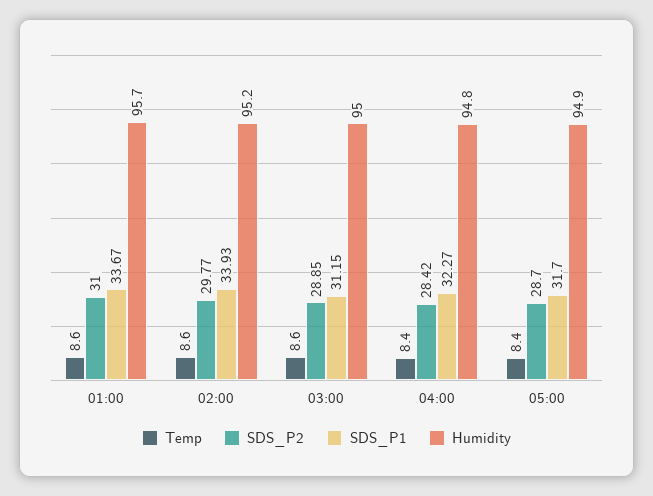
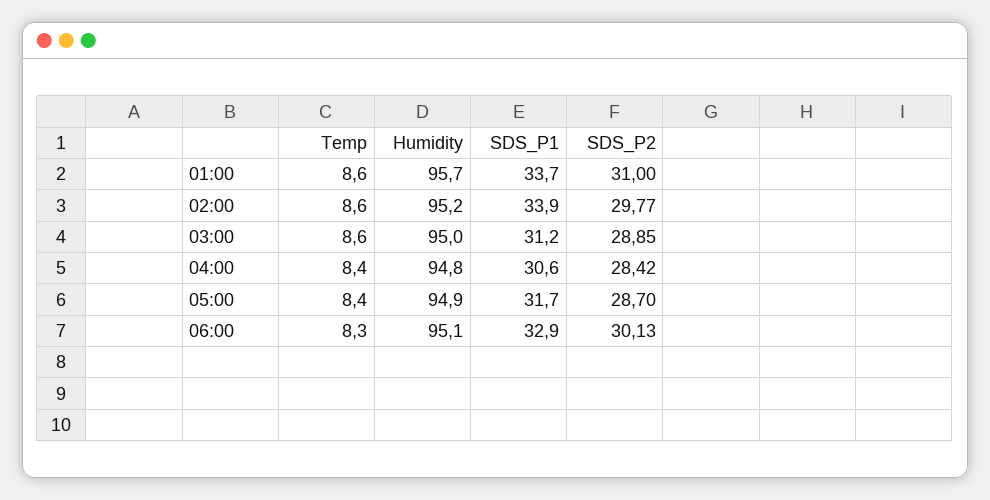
SDS_P1, 04:00: 32.27 -> 30.6
Temp, 06:00: none -> 8.3
Humidity, 06:00: none -> 95.1
SDS_P1, 06:00: none -> 32.9
SDS_P2, 06:00: none -> 30.13

